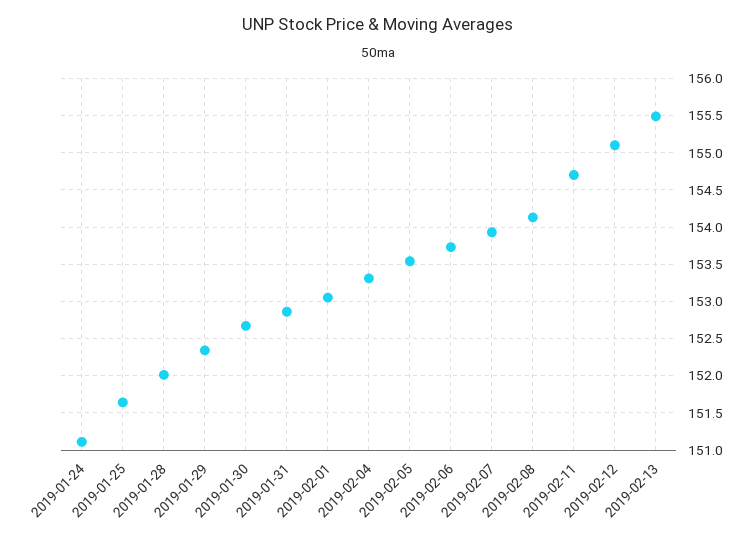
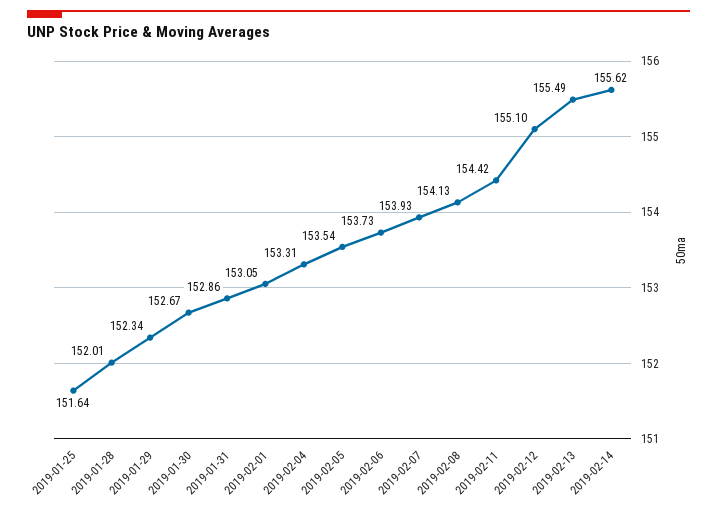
2019-01-24: 151.1 -> none
2019-02-11: 154.7 -> 154.42
2019-02-14: none -> 155.62

